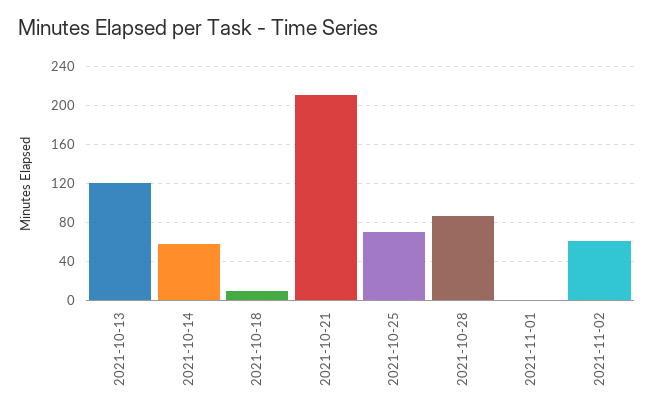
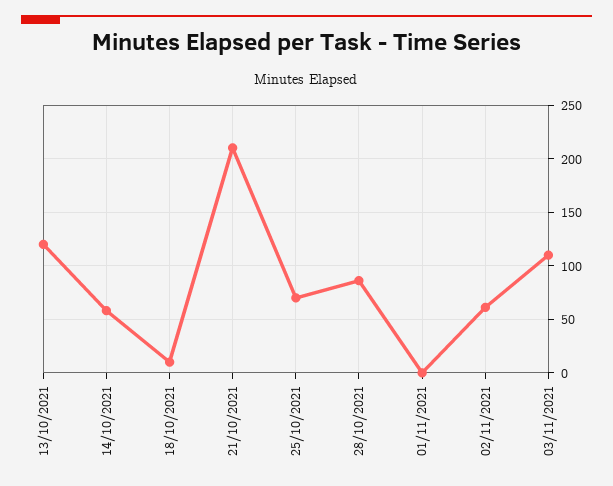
03/11/2021: none -> 110

